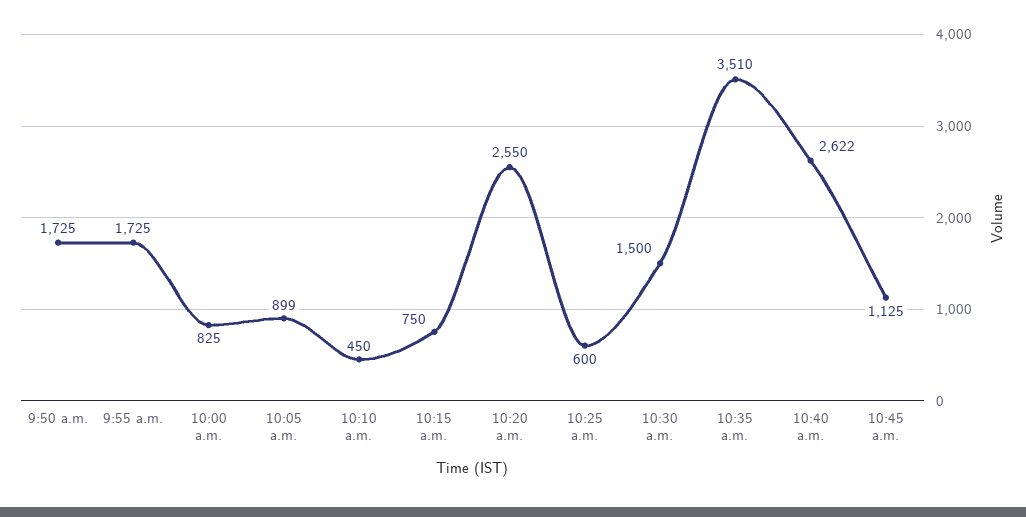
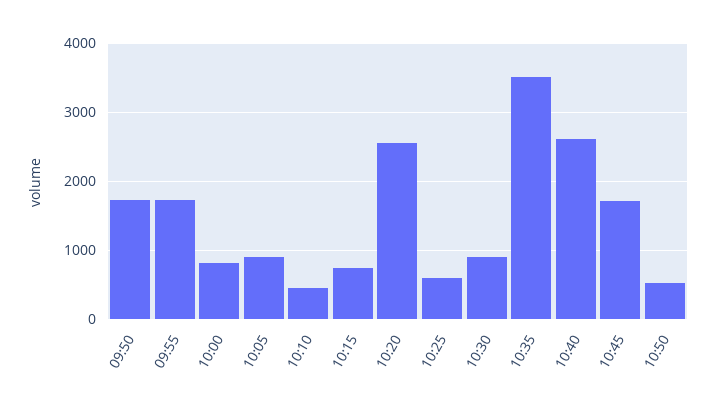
10:30 a.m.: 1500 -> 900
10:45 a.m.: 1125 -> 1700
10:50: none -> 500

